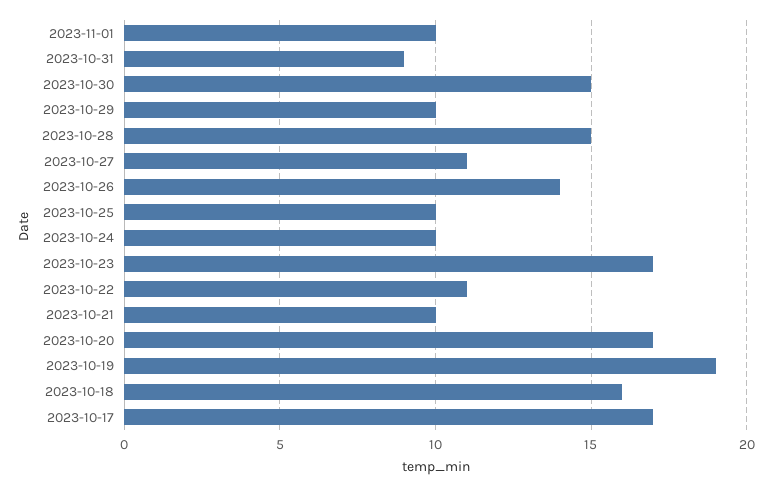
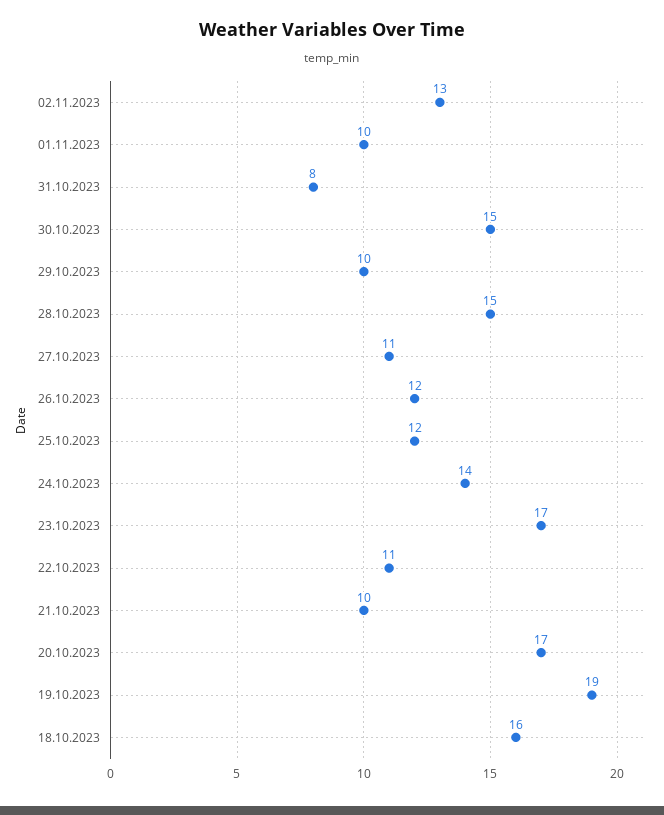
2023-10-31: 9 -> 8
2023-10-26: 14 -> 12
2023-10-25: 10 -> 12
2023-10-24: 10 -> 14
2023-10-17: 17 -> none
02.11.2023: none -> 13

